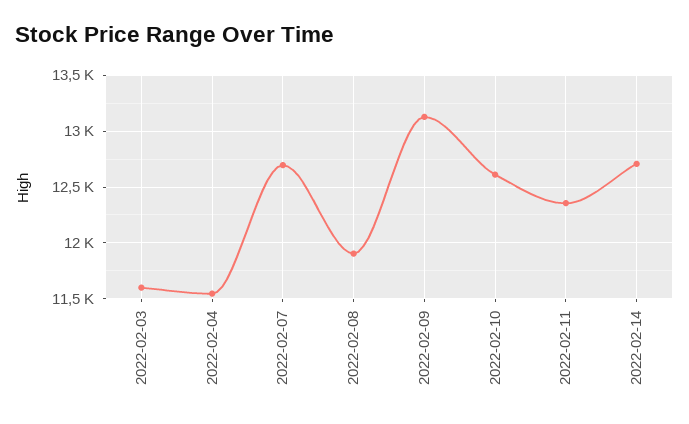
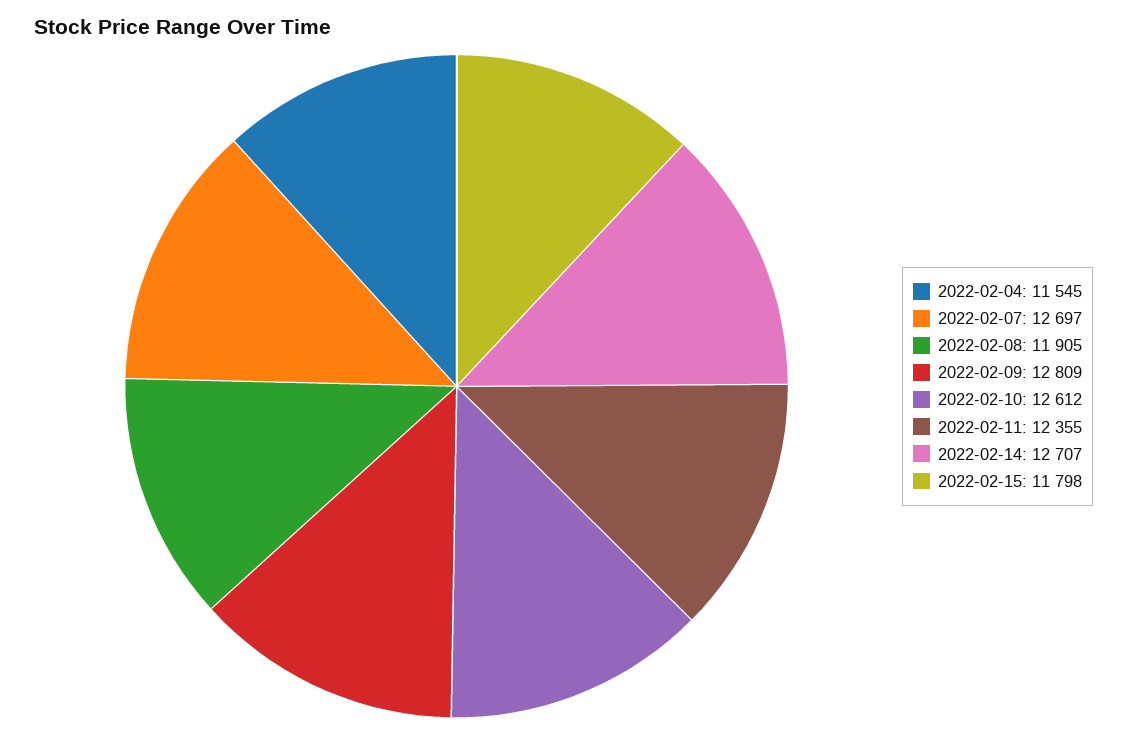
2022-02-03: 11600 -> none
2022-02-09: 13100 -> 12809
2022-02-15: none -> 11798

